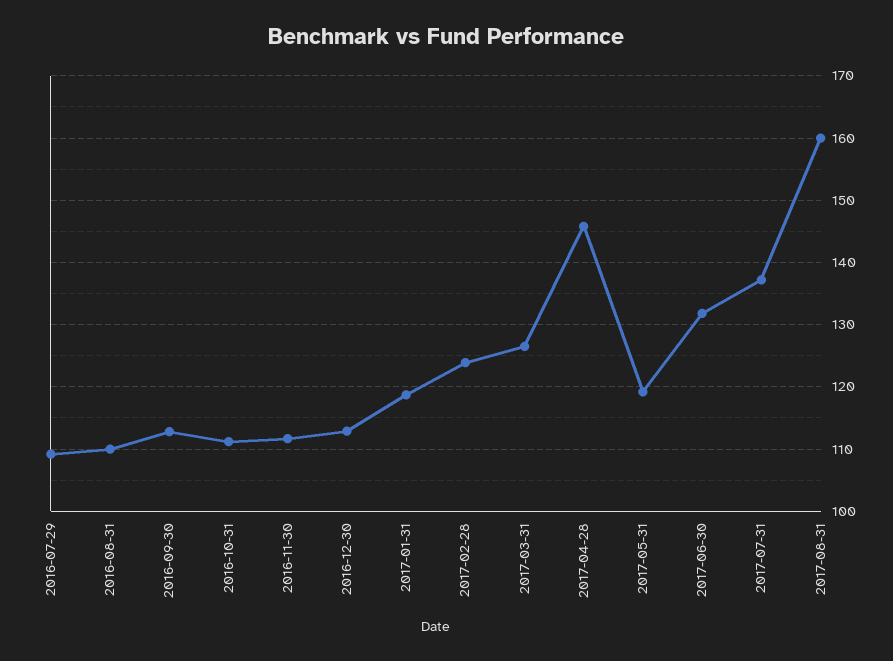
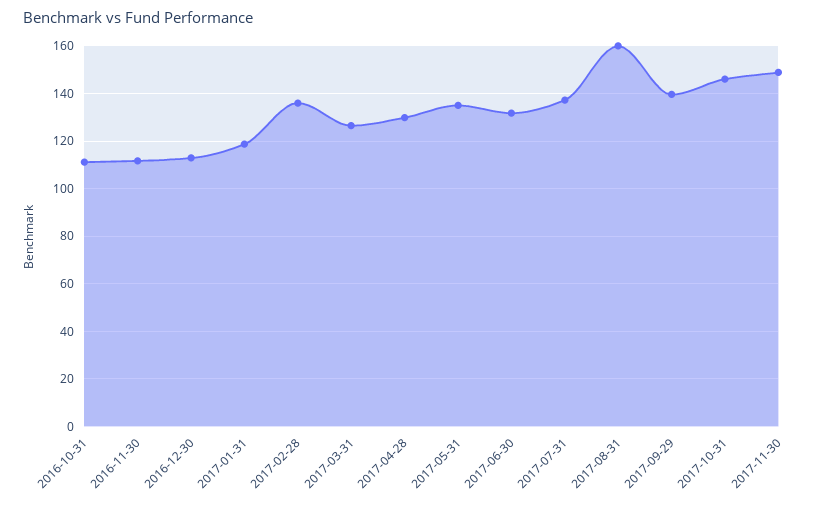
2016-07-29: 109 -> none
2016-08-31: 110 -> none
2016-09-30: 113 -> none
2017-02-28: 124 -> 135
2017-04-28: 146 -> 130
2017-05-31: 119 -> 135
2017-09-29: none -> 140
2017-10-31: none -> 145
2017-11-30: none -> 150

